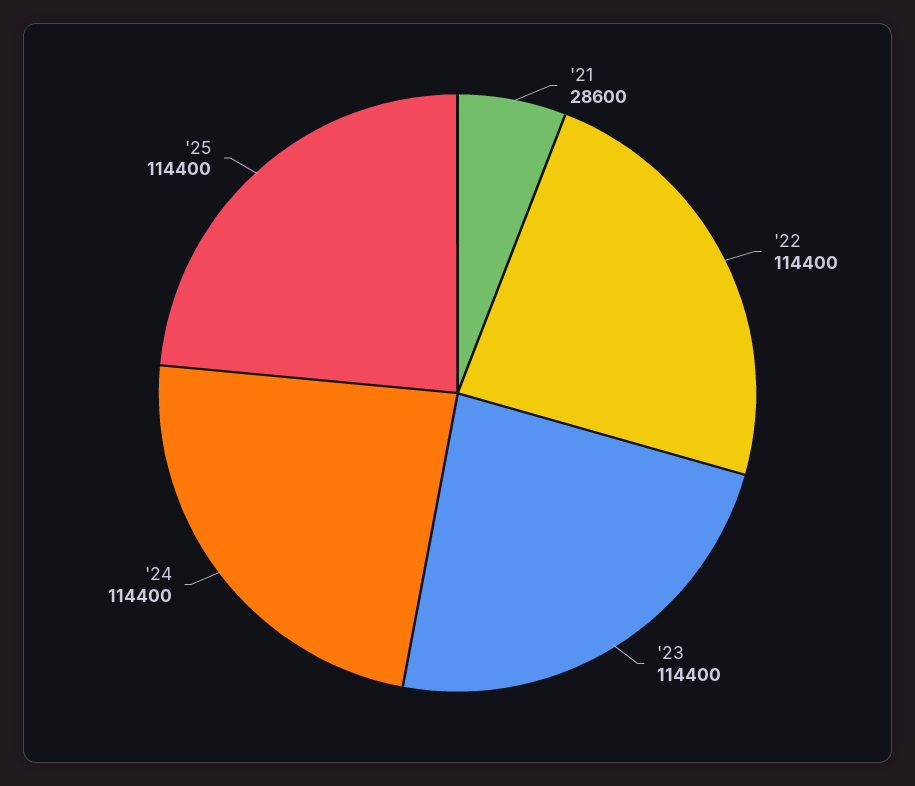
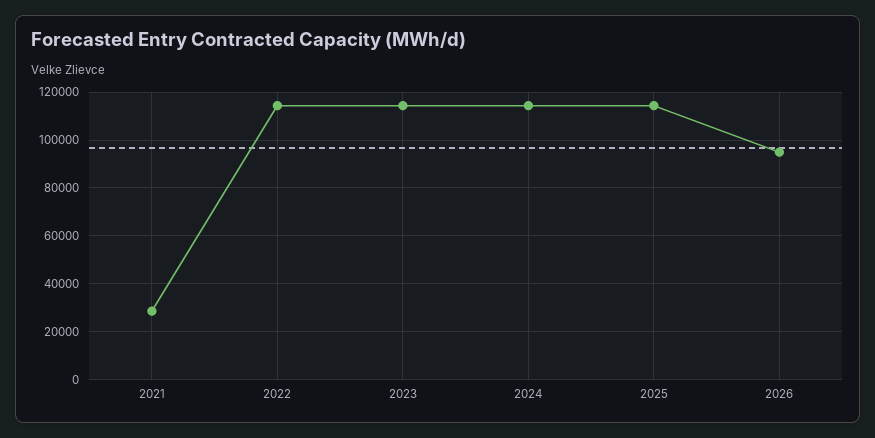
2026: none -> 95000

